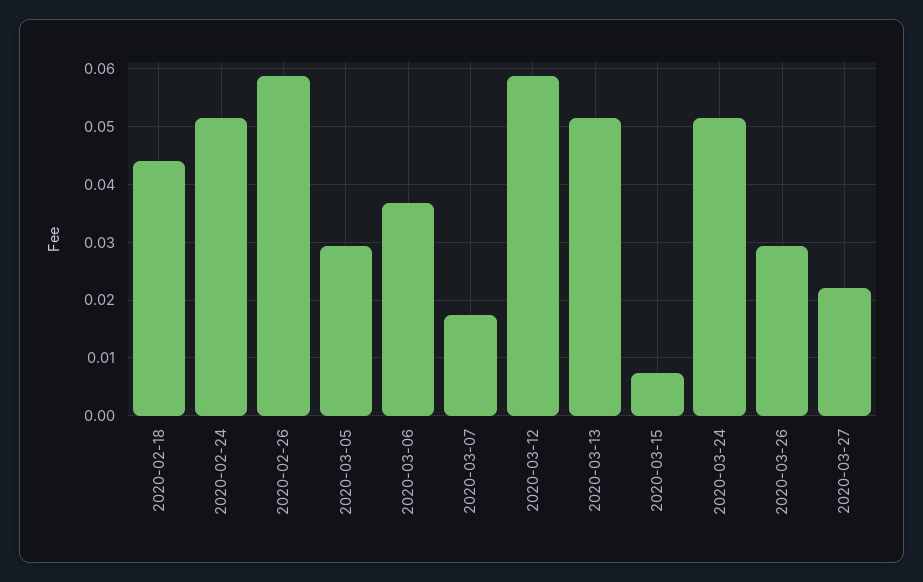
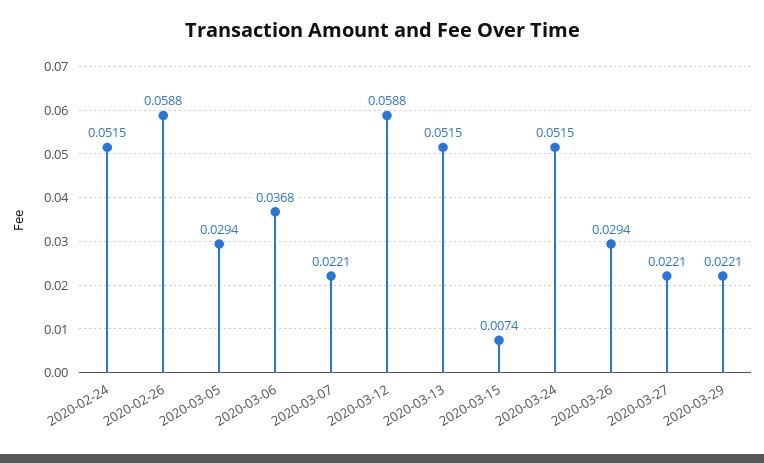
2020-02-18: 0.044 -> none
2020-03-07: 0.018 -> 0.0221
2020-03-29: none -> 0.0221

